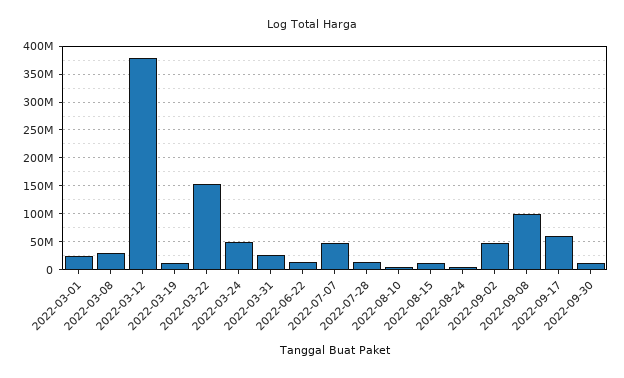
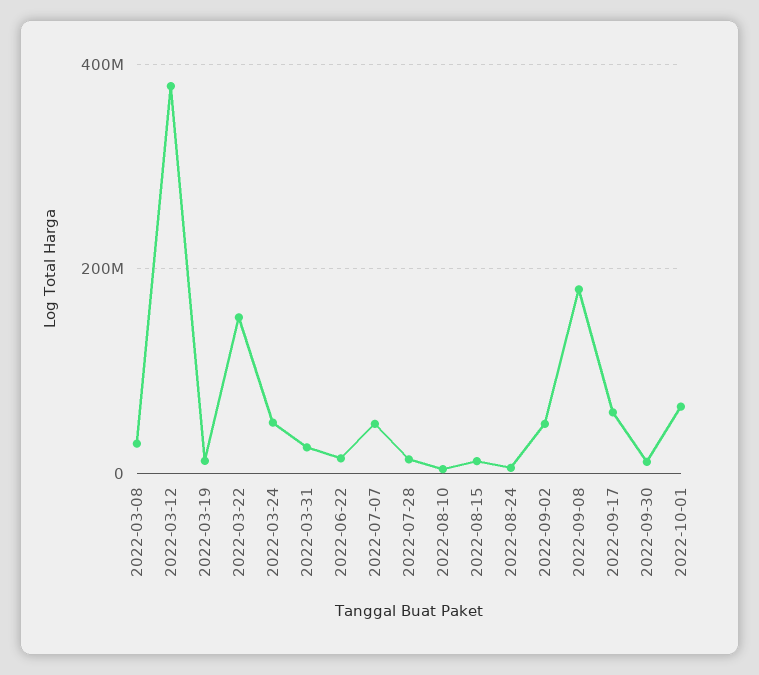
2022-03-01: 25000000 -> none
2022-09-08: 100000000 -> 180000000
2022-10-01: none -> 60000000

